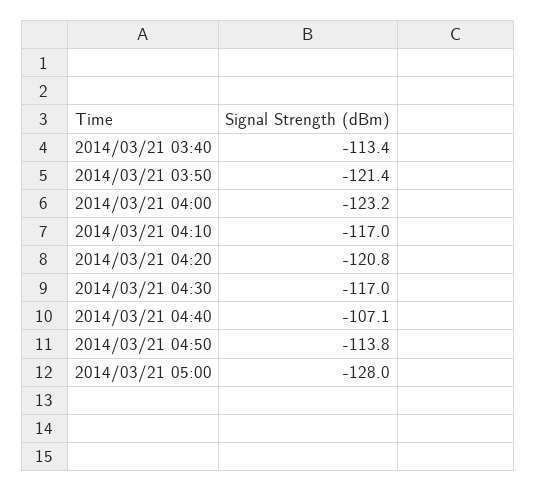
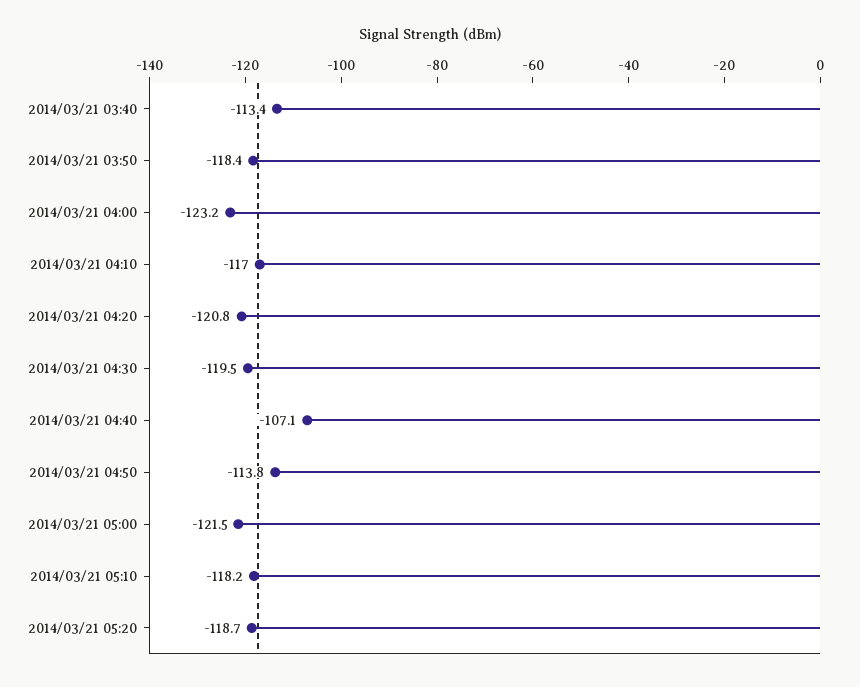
2014/03/21 03:50: -121.4 -> -118.4
2014/03/21 04:30: -117 -> -119.5
2014/03/21 05:00: -128 -> -121.5
2014/03/21 05:10: none -> -118.2
2014/03/21 05:20: none -> -118.7

